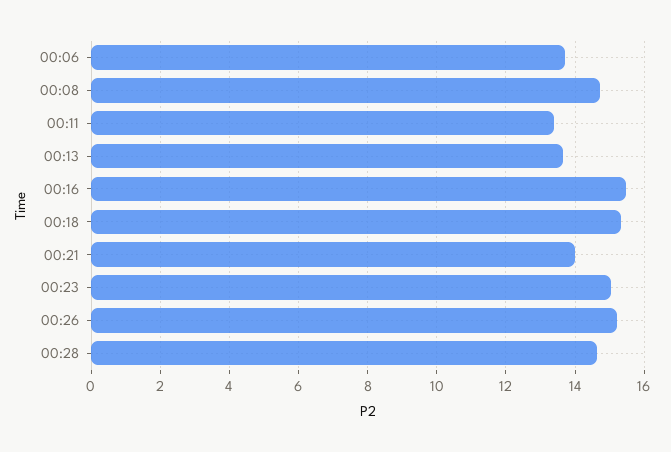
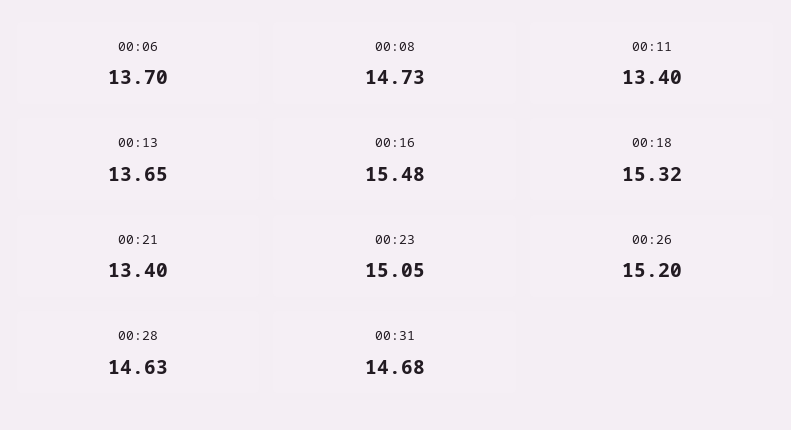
00:21: 14 -> 13.4
00:31: none -> 14.68

